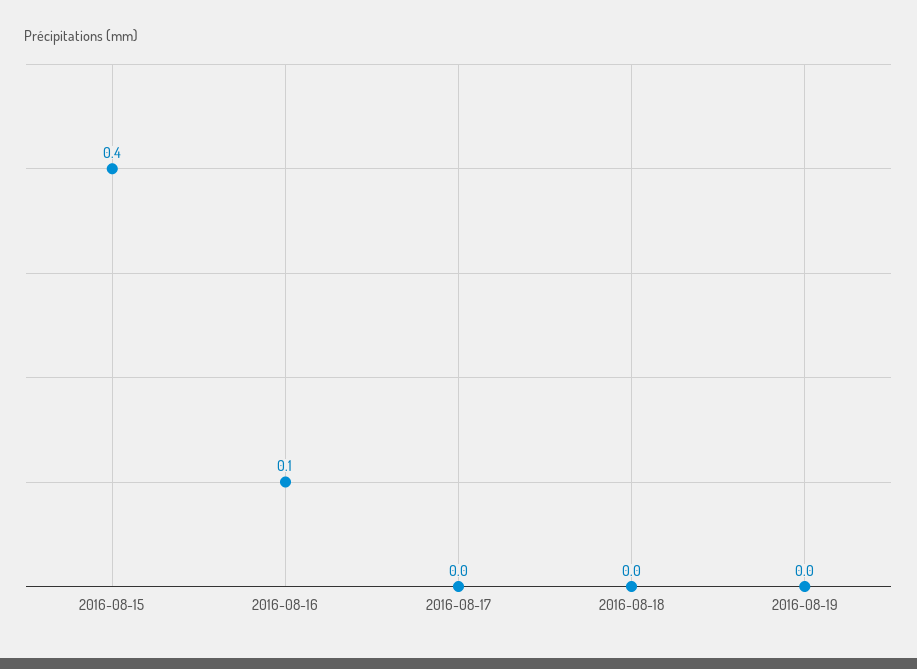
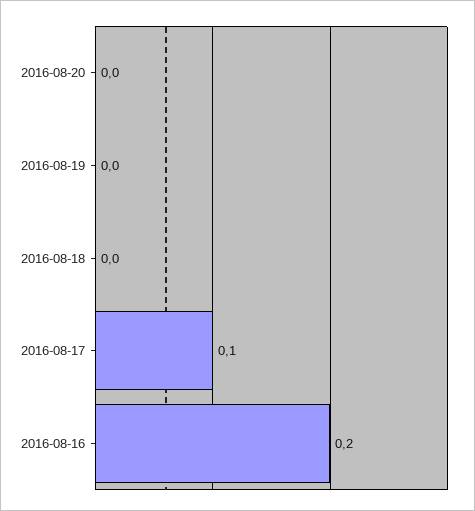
2016-08-15: 0.4 -> none
2016-08-16: 0.1 -> 0.2
2016-08-17: 0 -> 0.1
2016-08-20: none -> 0

